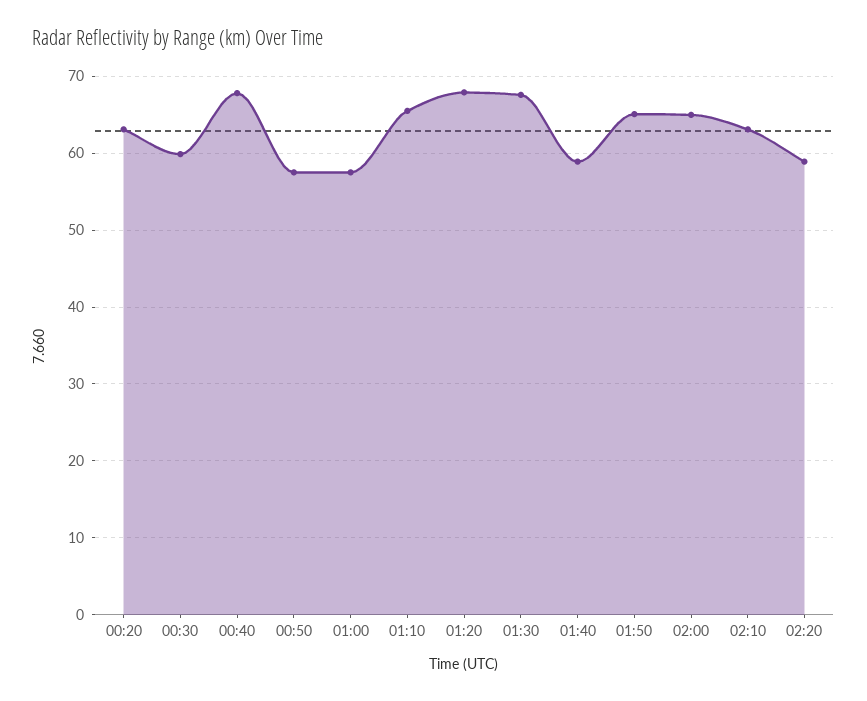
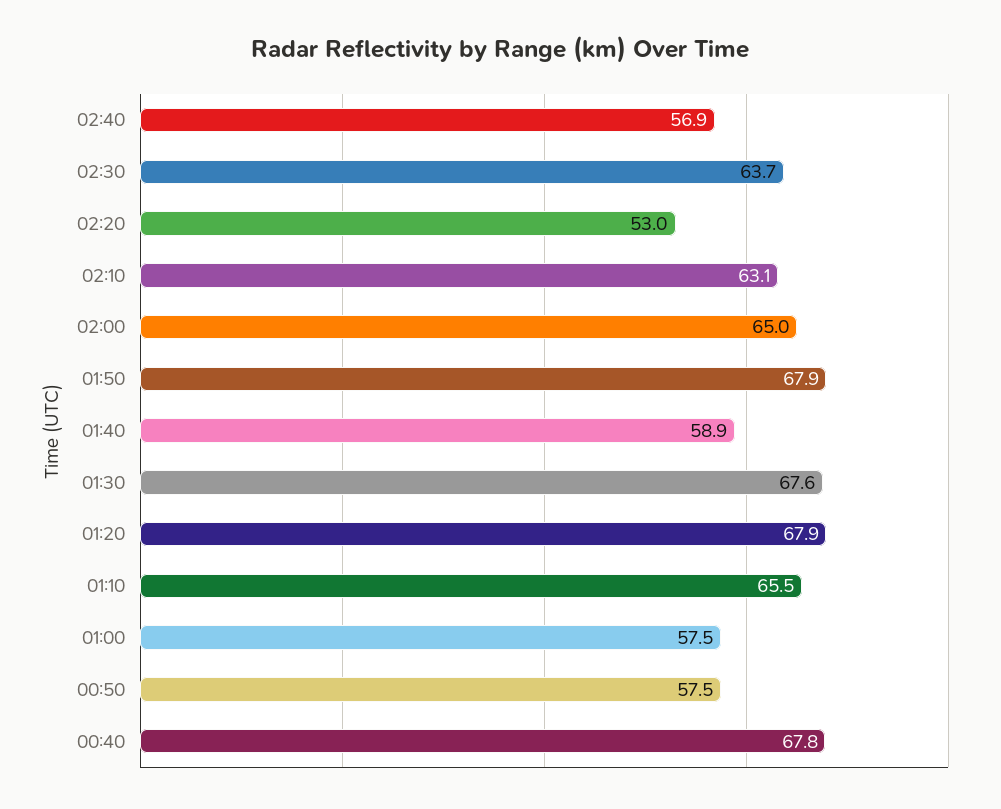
00:20: 63 -> none
00:30: 60 -> none
01:50: 65 -> 67.9
02:20: 59 -> 53
02:40: none -> 56.9
02:30: none -> 63.7

